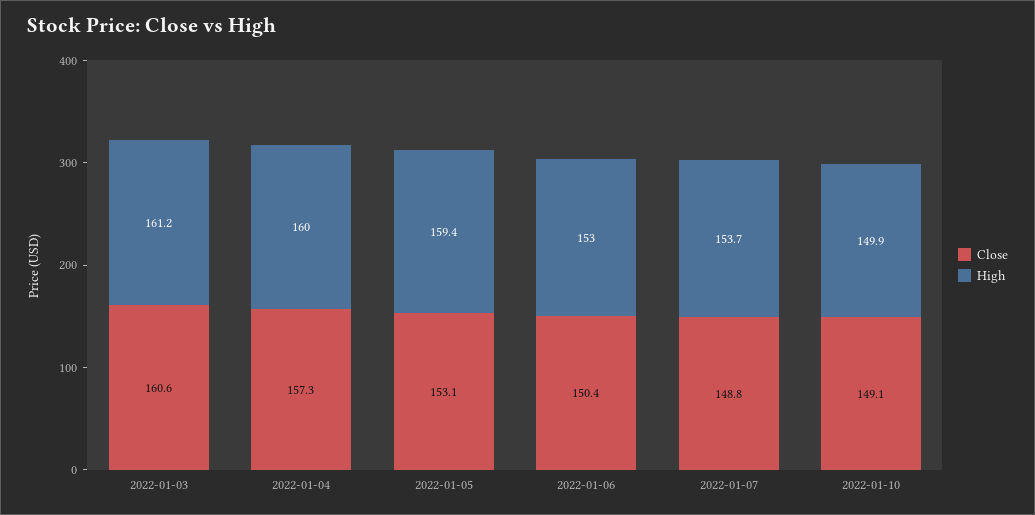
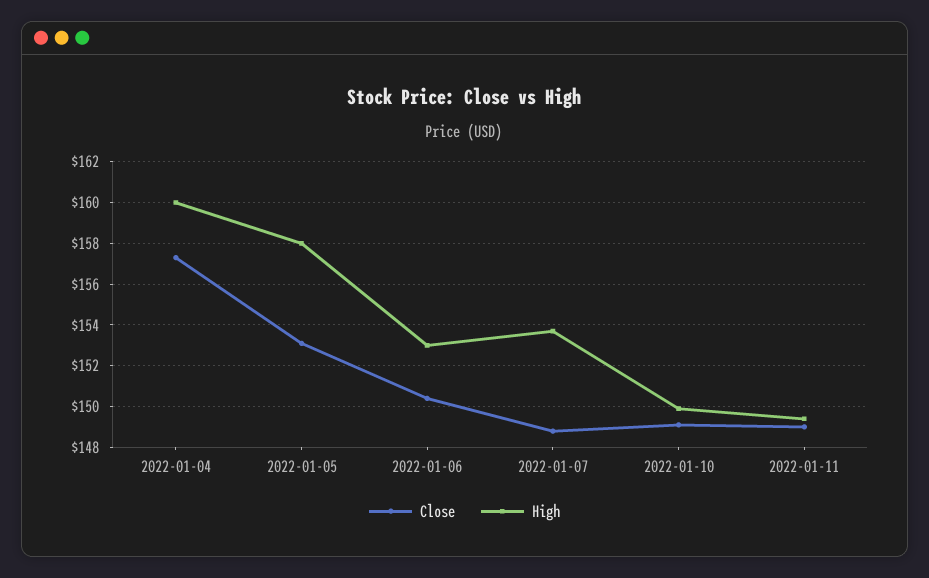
Close, 2022-01-03: 160.6 -> none
High, 2022-01-03: 161.2 -> none
High, 2022-01-05: 159.4 -> 158
Close, 2022-01-11: none -> 149
High, 2022-01-11: none -> 149.5

